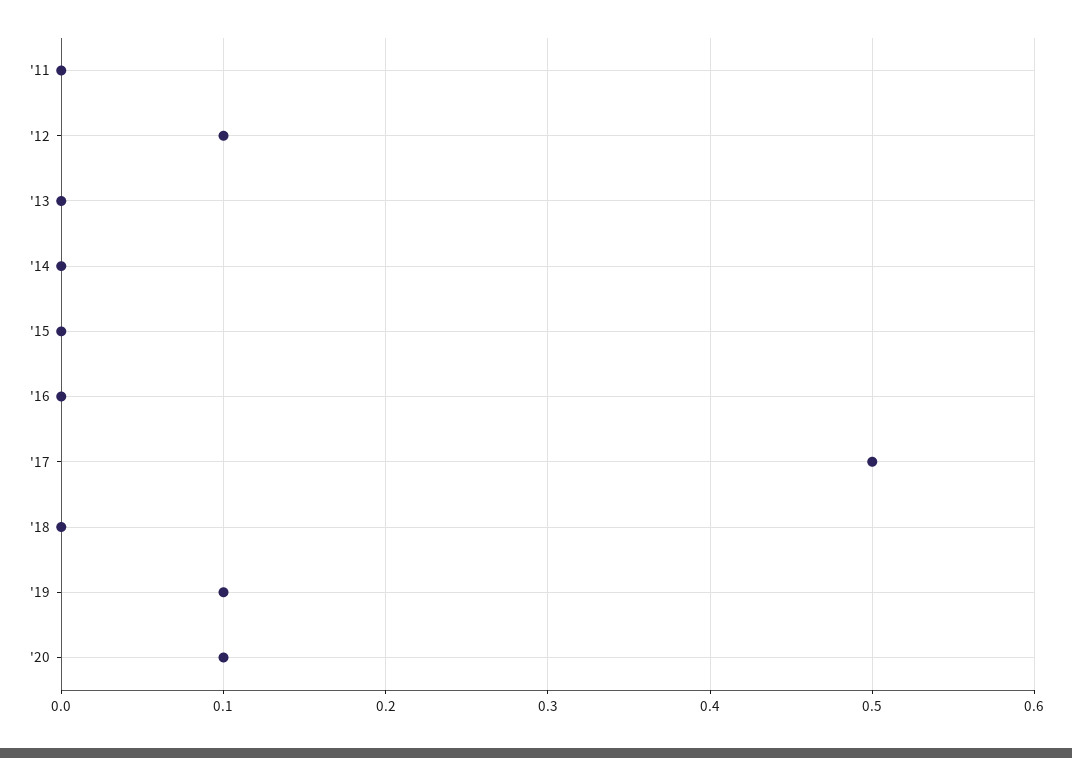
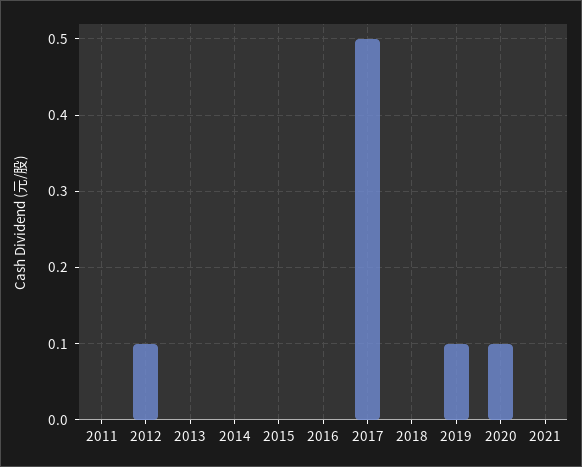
2021: none -> 0

